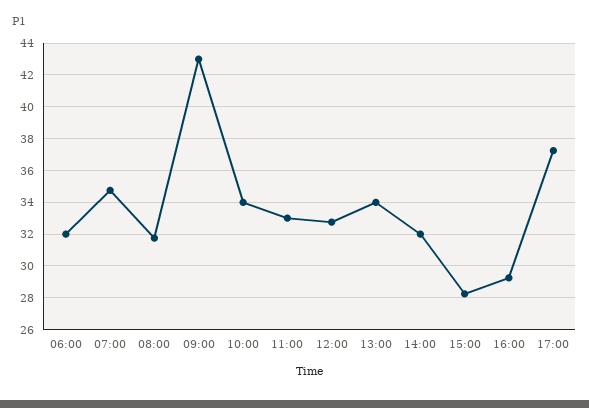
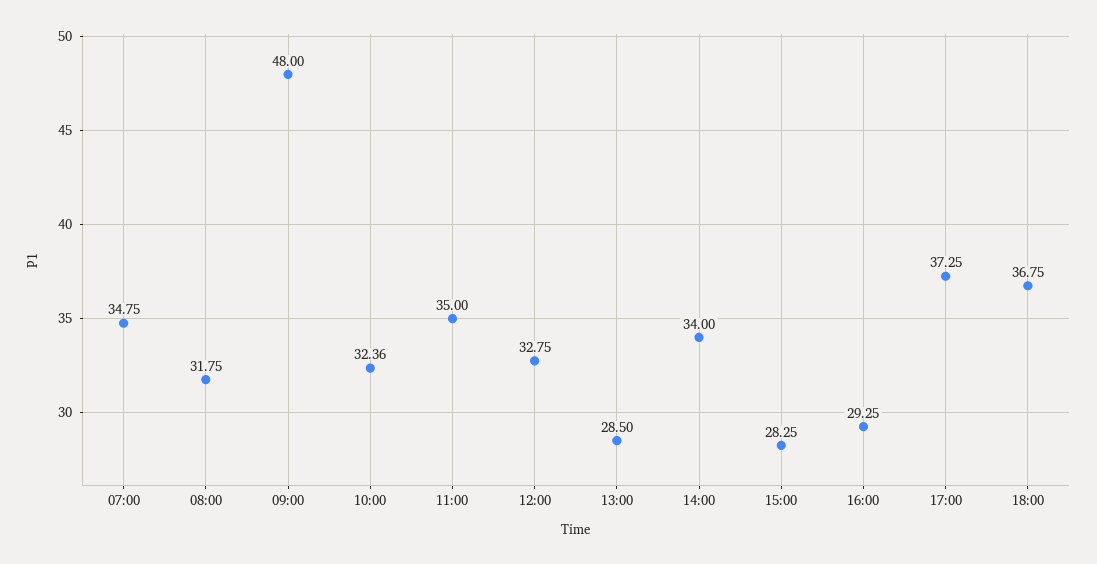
06:00: 32 -> none
09:00: 43 -> 48
10:00: 34 -> 32.36
11:00: 33 -> 35
13:00: 34 -> 28.5
14:00: 32 -> 34
18:00: none -> 36.75

